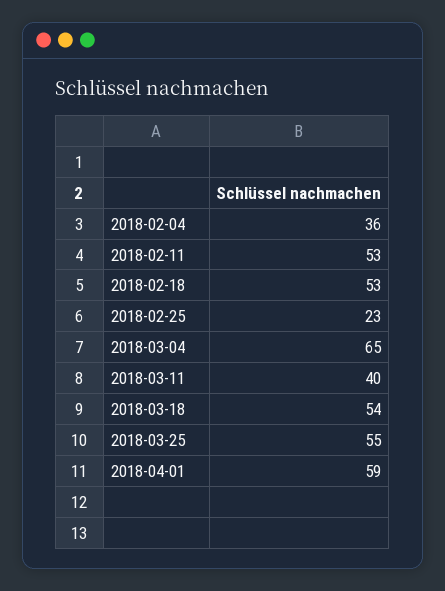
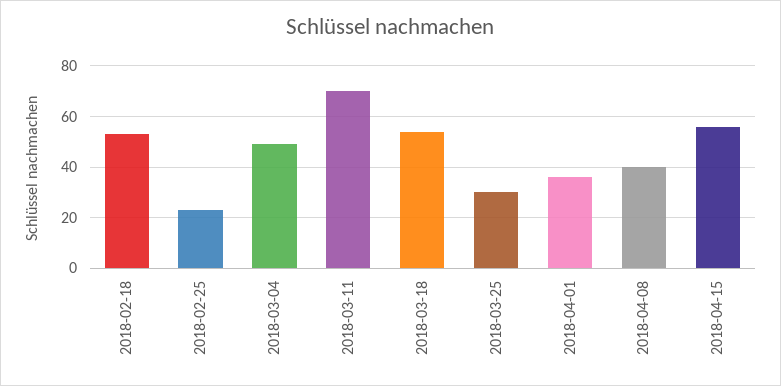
2018-02-04: 36 -> none
2018-02-11: 53 -> none
2018-03-04: 65 -> 50
2018-03-11: 40 -> 70
2018-03-25: 55 -> 30
2018-04-01: 59 -> 35
2018-04-08: none -> 40
2018-04-15: none -> 55

